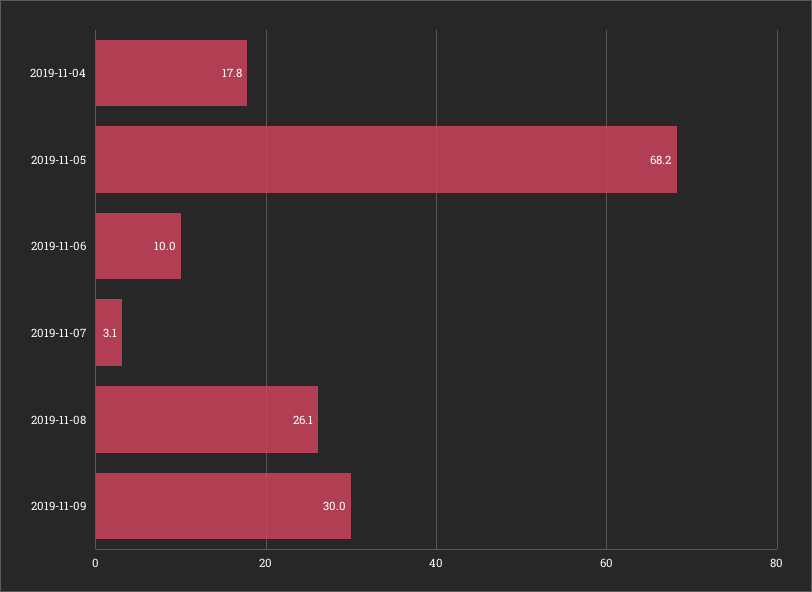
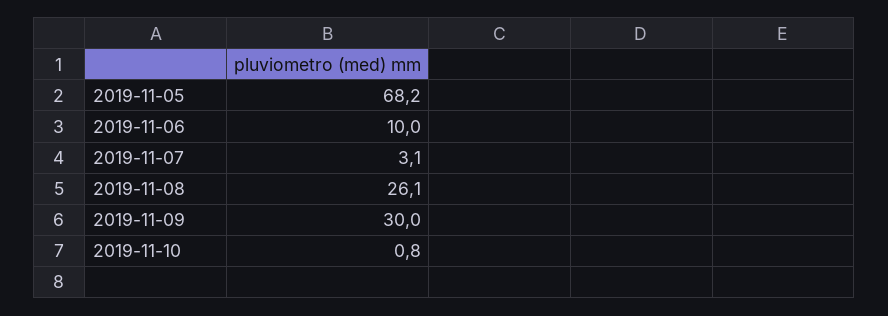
2019-11-04: 17.8 -> none
2019-11-10: none -> 0.8

